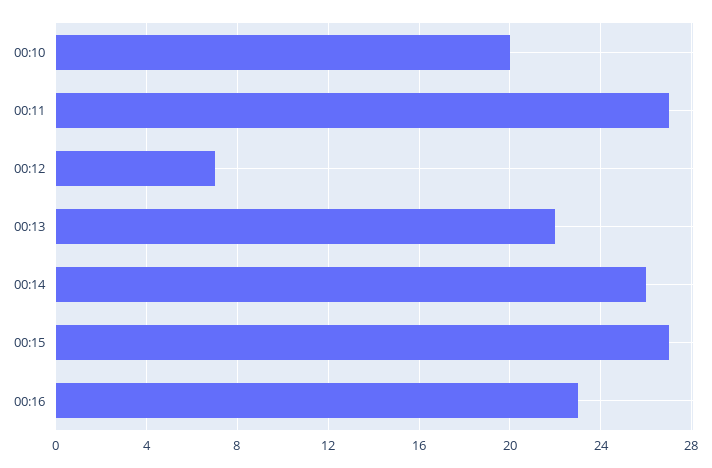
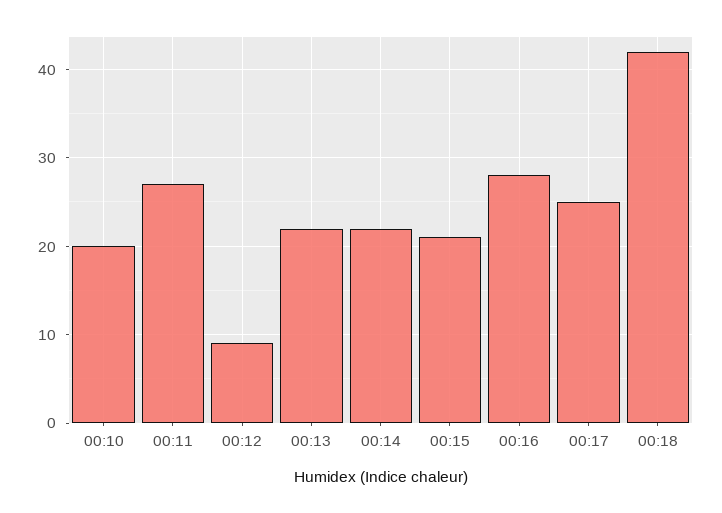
00:12: 7 -> 9
00:14: 26 -> 22
00:15: 27 -> 21
00:16: 23 -> 28
00:17: none -> 25
00:18: none -> 42

